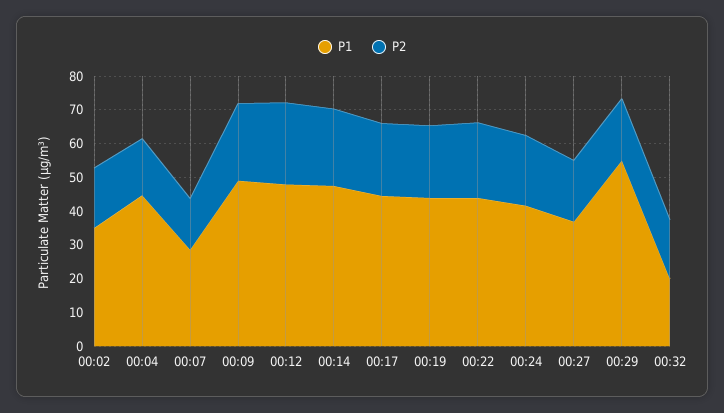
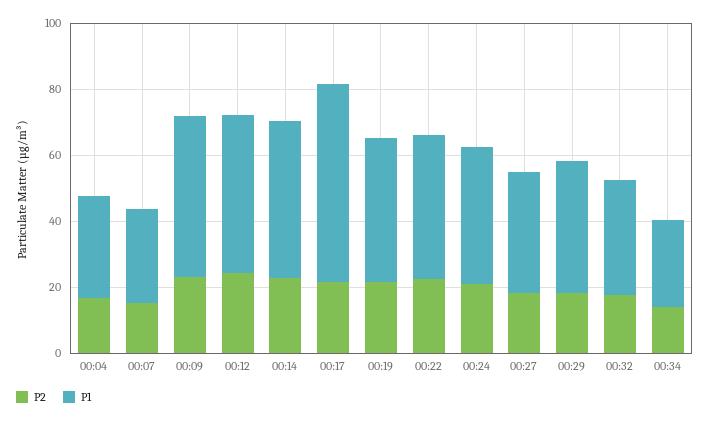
P1, 00:02: 35 -> none
P2, 00:02: 17.5 -> none
P1, 00:04: 45 -> 30
P1, 00:17: 45 -> 60
P1, 00:29: 55 -> 40
P1, 00:32: 20 -> 35
P2, 00:34: none -> 15
P1, 00:34: none -> 25

